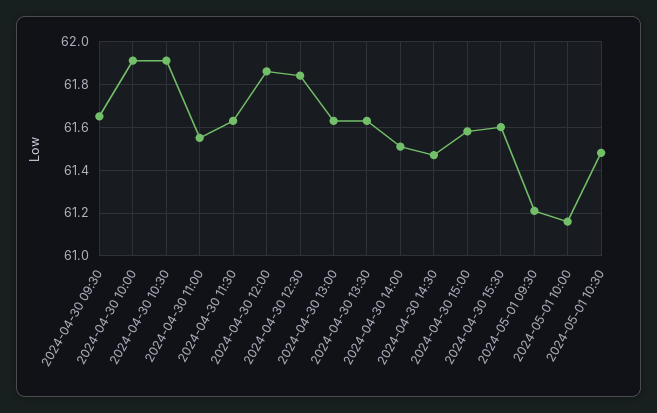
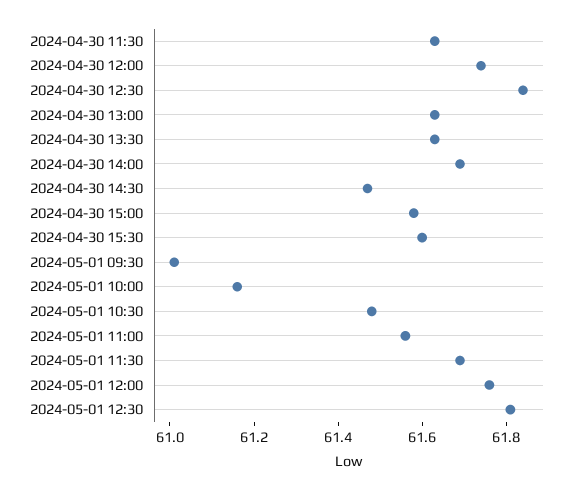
2024-04-30 09:30: 61.65 -> none
2024-04-30 10:00: 61.9 -> none
2024-04-30 10:30: 61.9 -> none
2024-04-30 11:00: 61.55 -> none
2024-04-30 12:00: 61.85 -> 61.75
2024-04-30 14:00: 61.5 -> 61.7
2024-05-01 09:30: 61.2 -> 61
2024-05-01 11:00: none -> 61.55
2024-05-01 11:30: none -> 61.7
2024-05-01 12:00: none -> 61.75
2024-05-01 12:30: none -> 61.8

